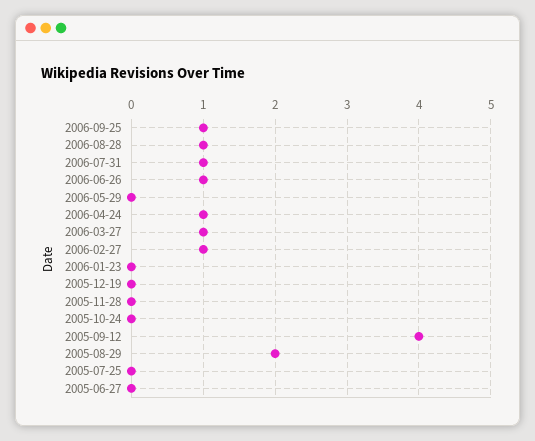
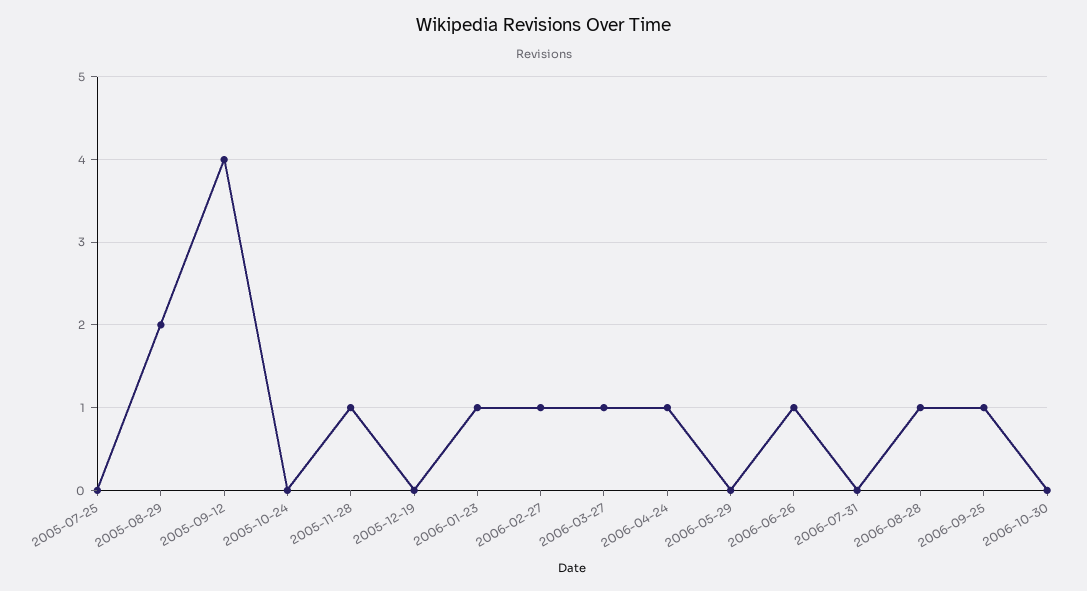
2006-07-31: 1 -> 0
2006-01-23: 0 -> 1
2005-11-28: 0 -> 1
2005-06-27: 0 -> none
2006-10-30: none -> 0

